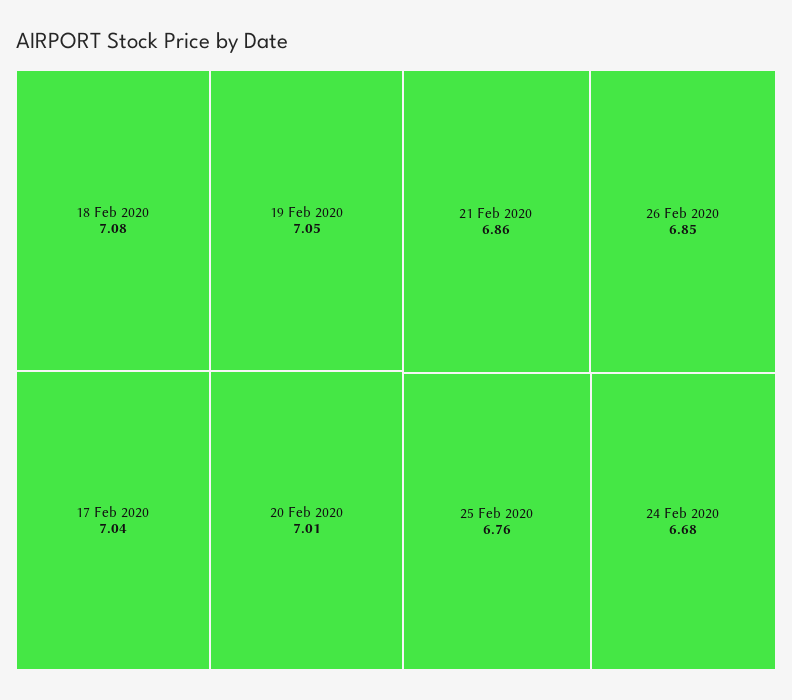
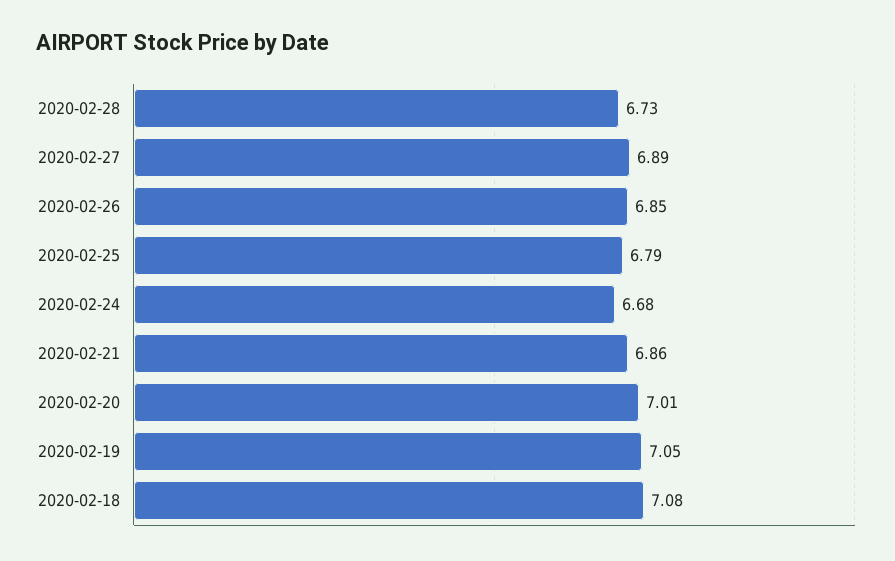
17 Feb 2020: 7.04 -> none
25 Feb 2020: 6.76 -> 6.79
2020-02-28: none -> 6.73
2020-02-27: none -> 6.89

